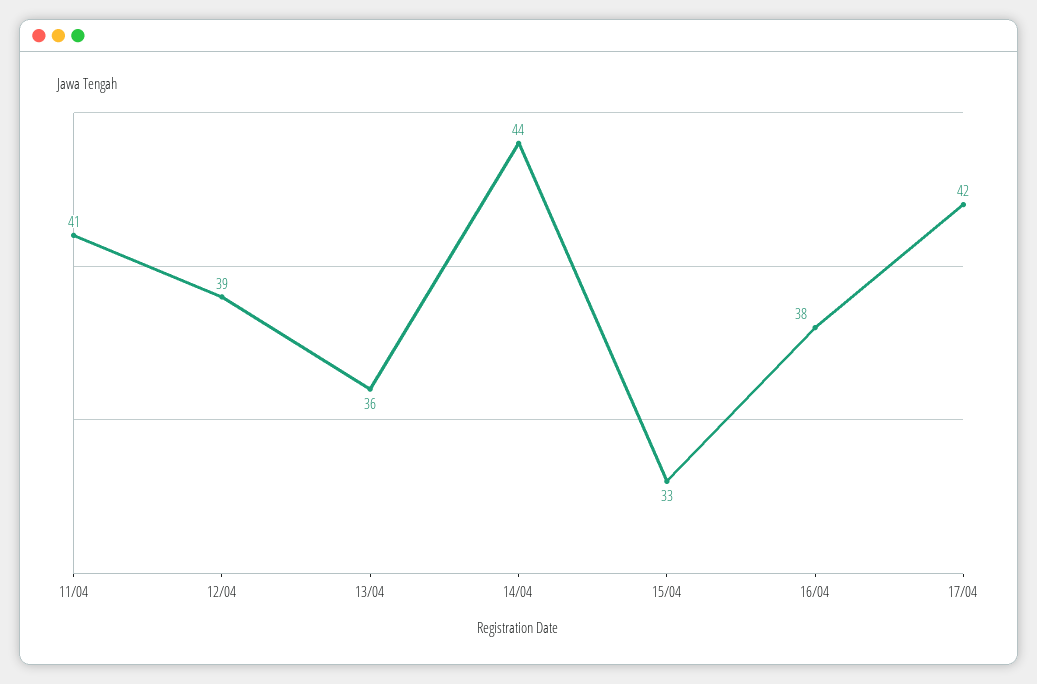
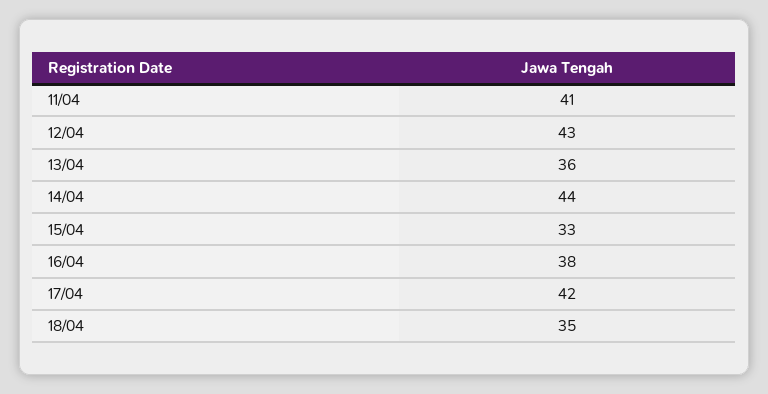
12/04: 39 -> 43
18/04: none -> 35

